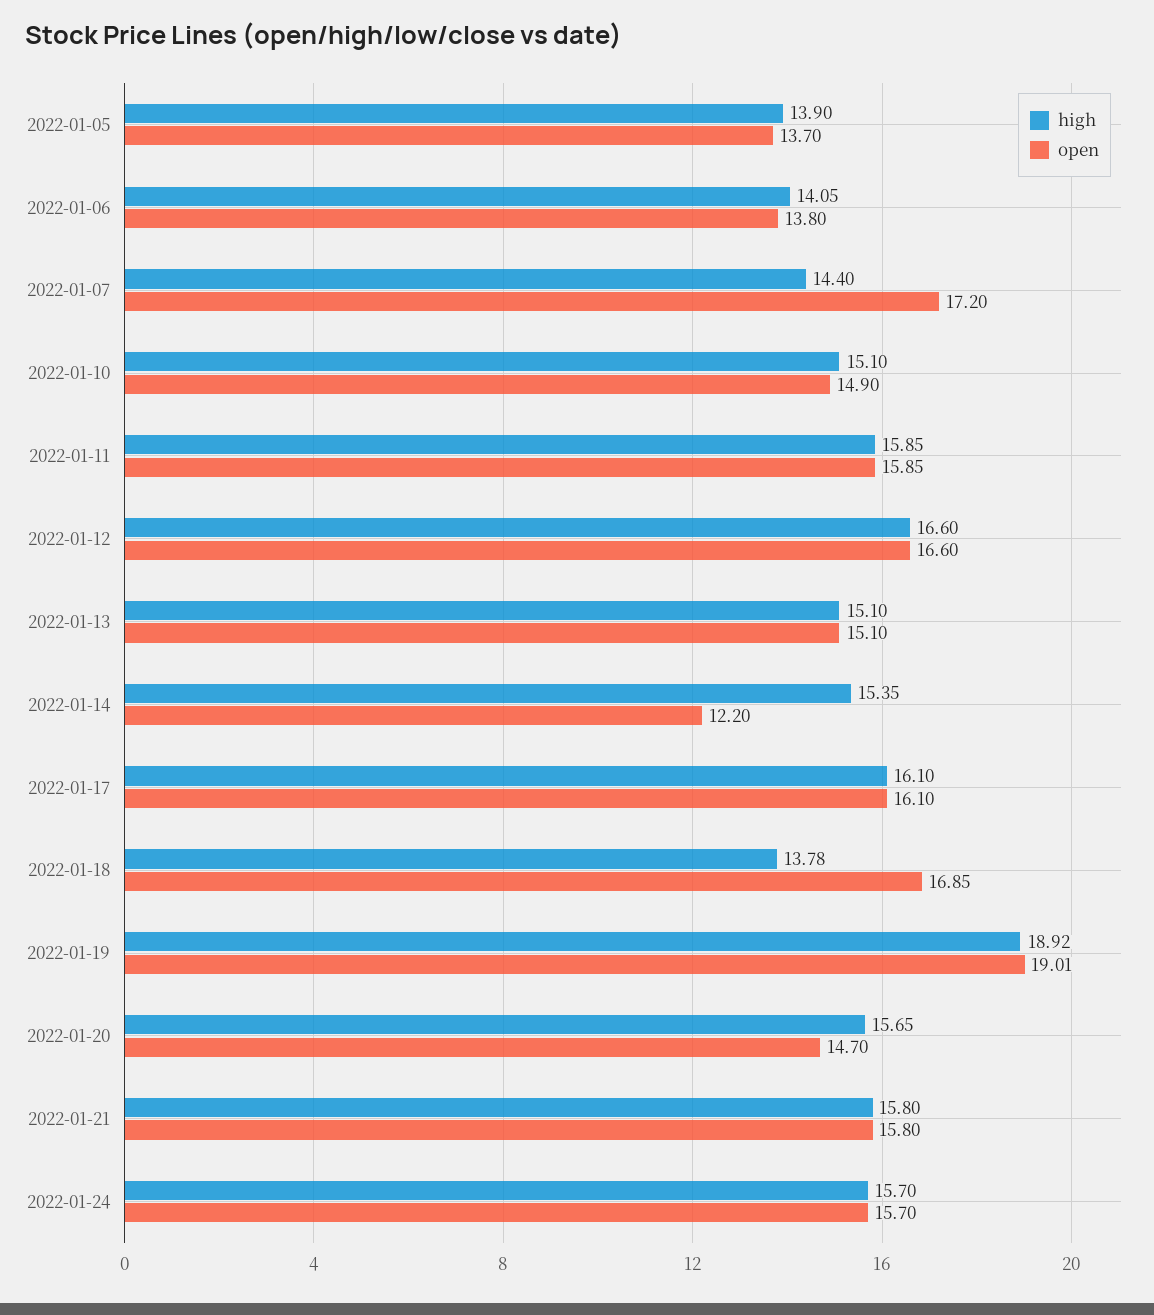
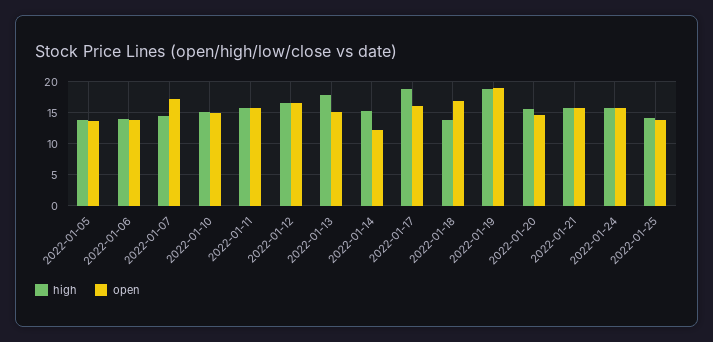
high, 2022-01-13: 15.1 -> 18
high, 2022-01-17: 16.1 -> 19
high, 2022-01-25: none -> 14
open, 2022-01-25: none -> 14

